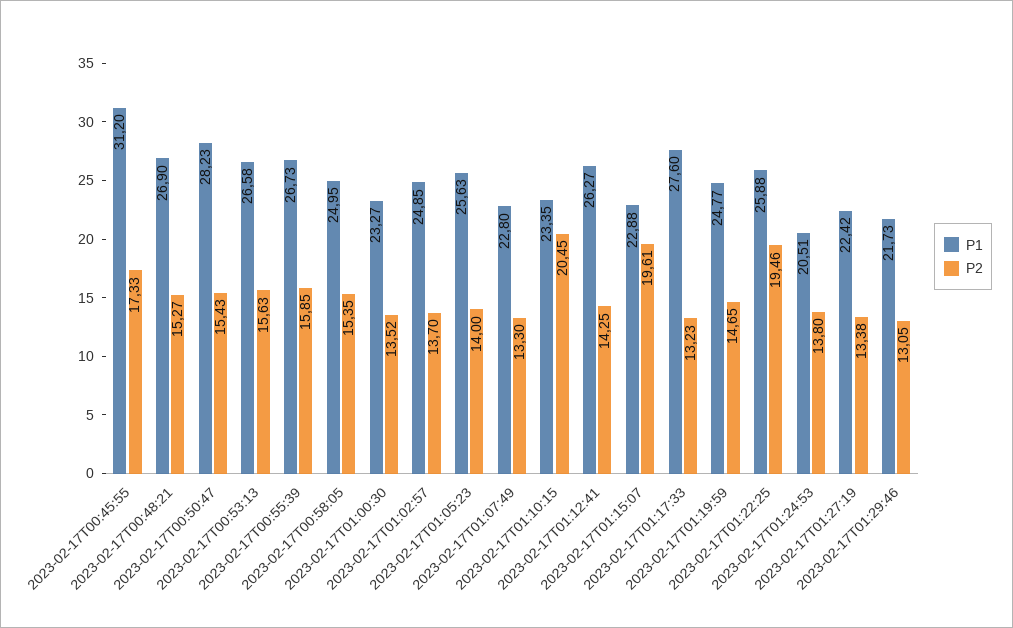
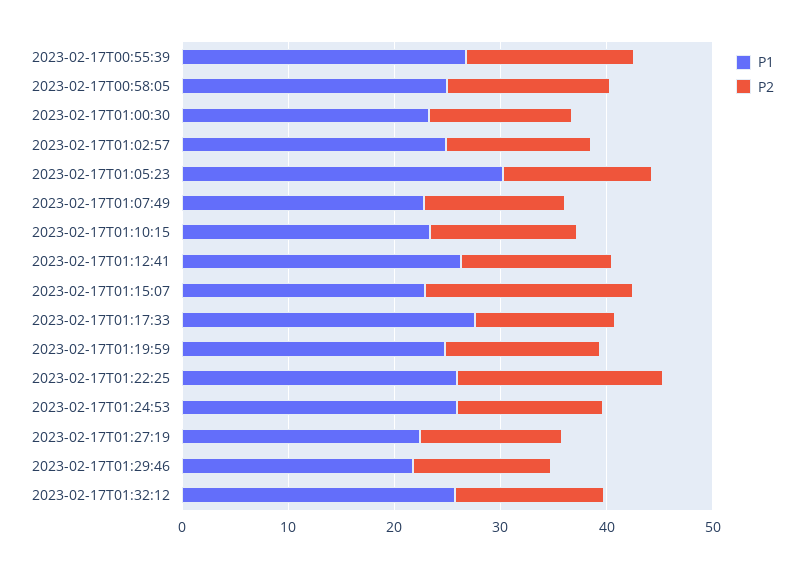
P1, 2023-02-17T00:45:55: 31.2 -> none
P2, 2023-02-17T00:45:55: 17.33 -> none
P1, 2023-02-17T00:48:21: 26.9 -> none
P2, 2023-02-17T00:48:21: 15.27 -> none
P1, 2023-02-17T00:50:47: 28.23 -> none
P2, 2023-02-17T00:50:47: 15.43 -> none
P1, 2023-02-17T00:53:13: 26.58 -> none
P2, 2023-02-17T00:53:13: 15.63 -> none
P1, 2023-02-17T01:05:23: 25.63 -> 30
P2, 2023-02-17T01:10:15: 20.45 -> 14
P1, 2023-02-17T01:24:53: 20.51 -> 26
P1, 2023-02-17T01:32:12: none -> 26
P2, 2023-02-17T01:32:12: none -> 14

